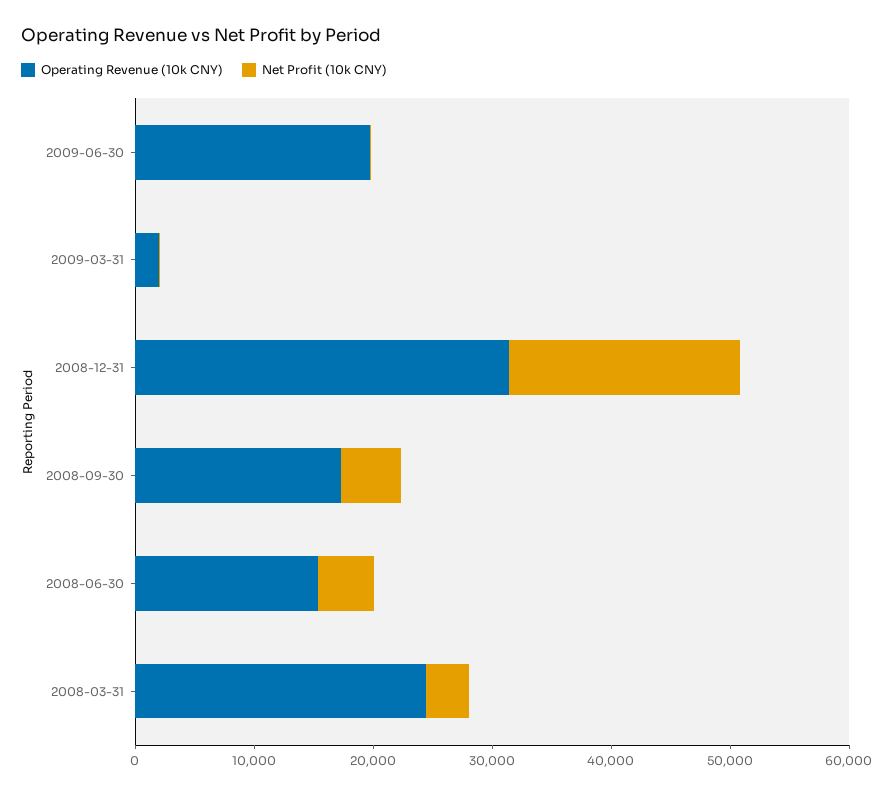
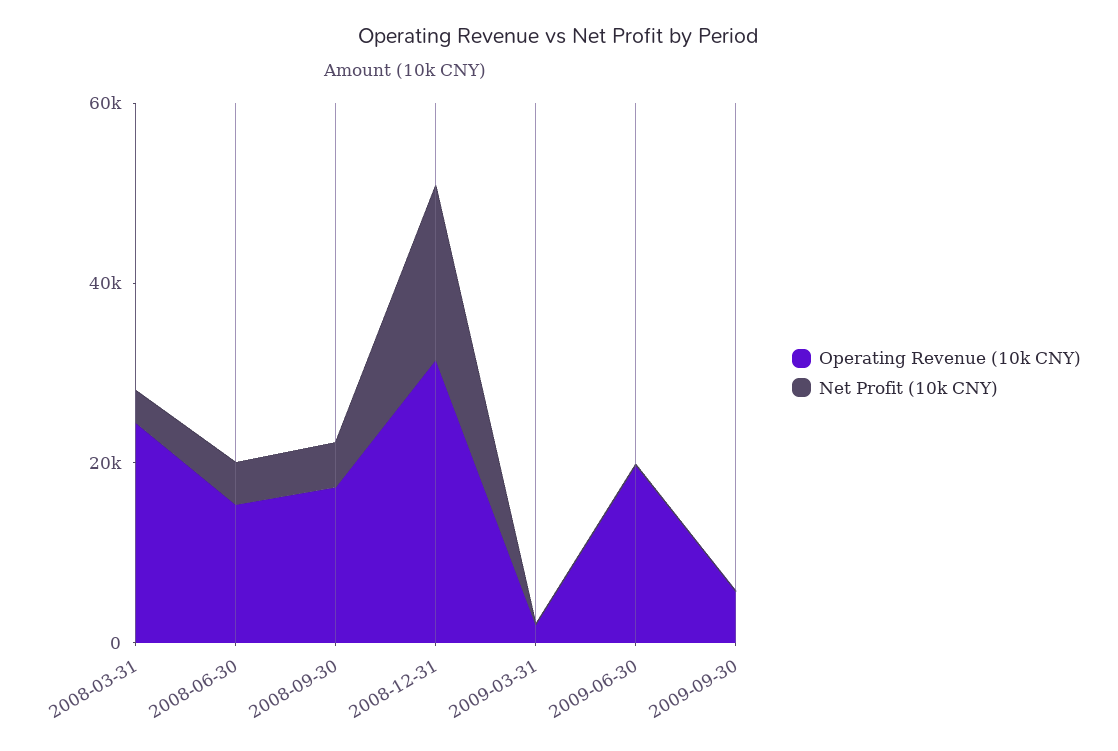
Operating Revenue (10k CNY), 2009-09-30: none -> 5000
Net Profit (10k CNY), 2009-09-30: none -> 0

